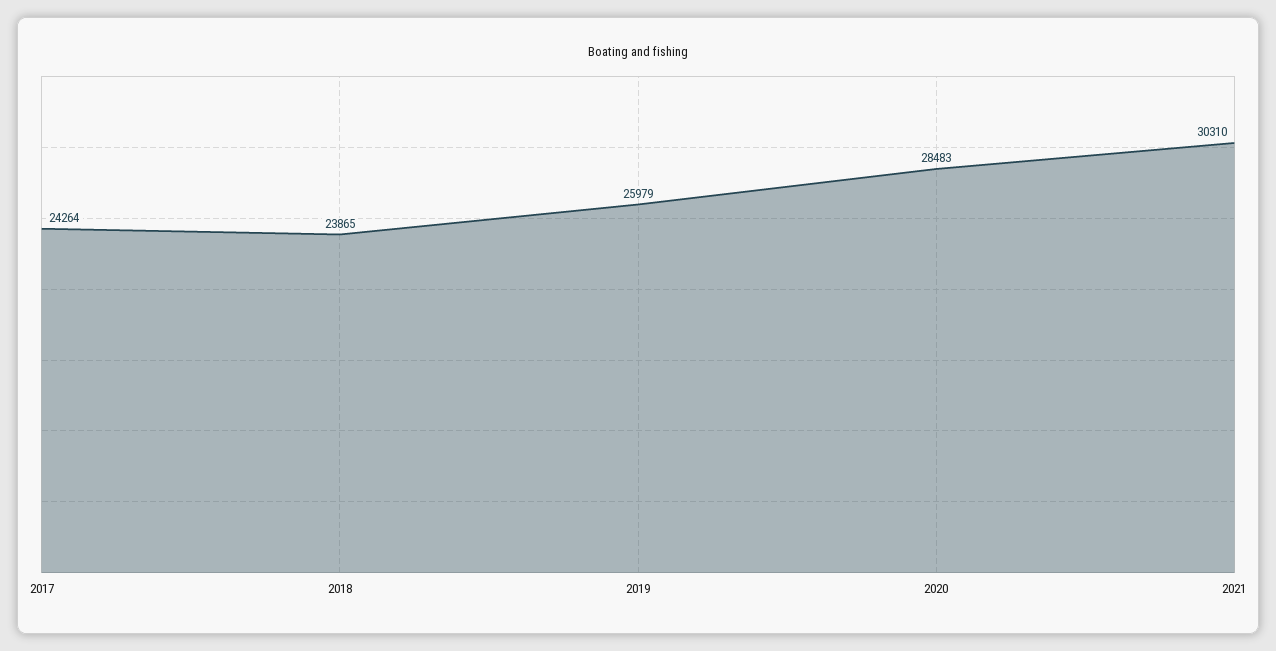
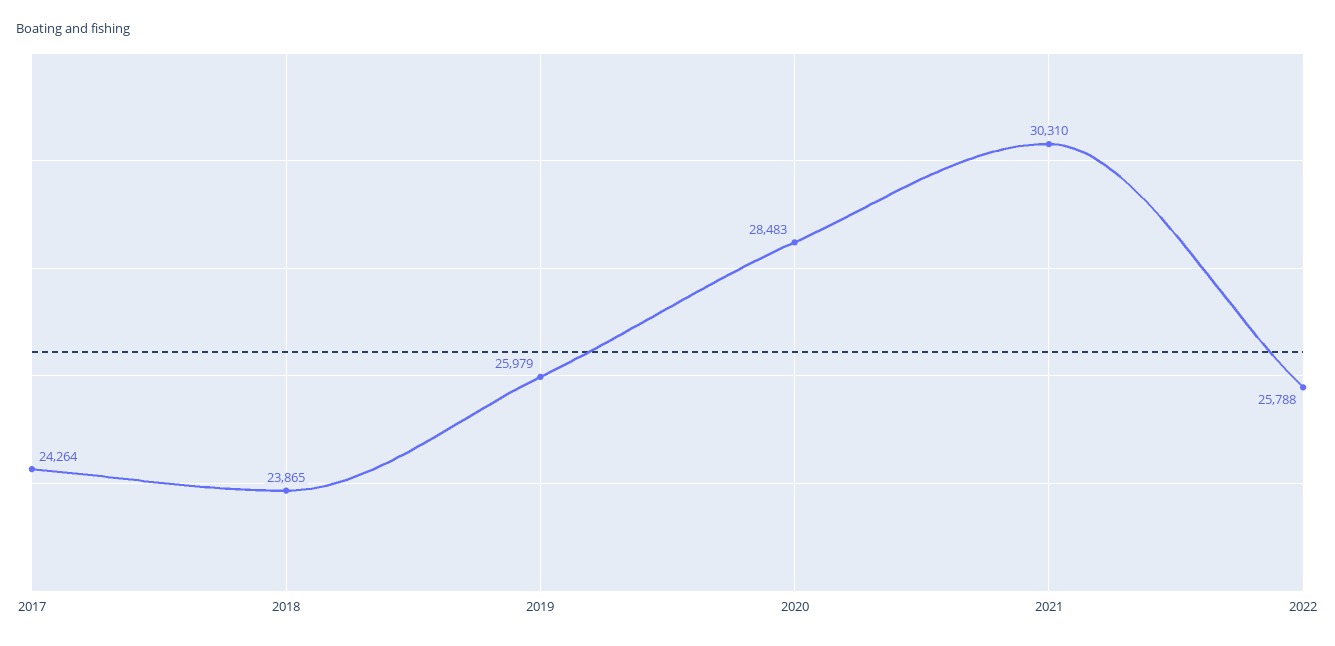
2022: none -> 25788

